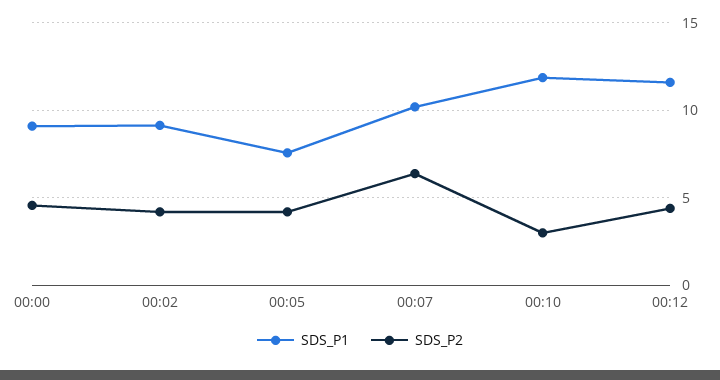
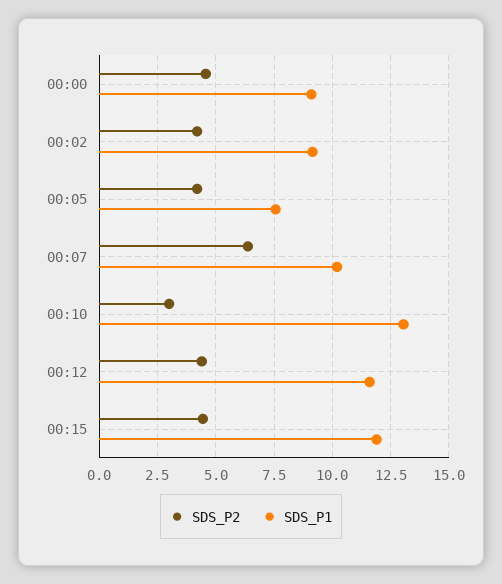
SDS_P1, 00:10: 12 -> 13
SDS_P2, 00:15: none -> 4.5
SDS_P1, 00:15: none -> 12

